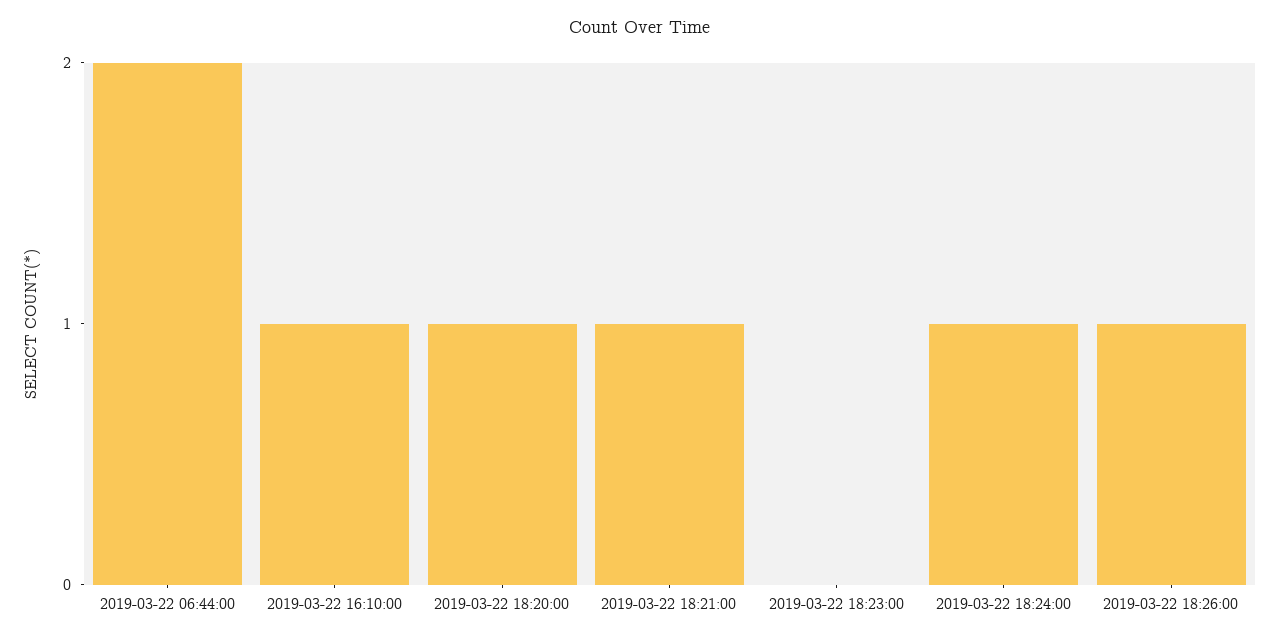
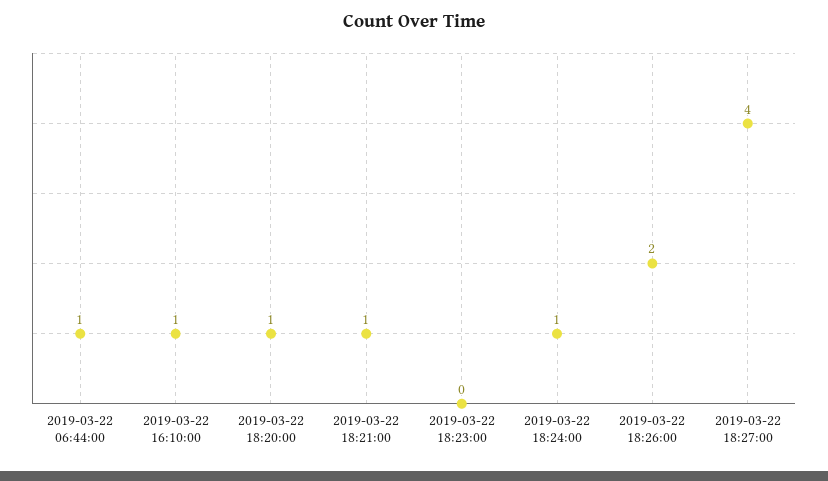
2019-03-22 06:44:00: 2 -> 1
2019-03-22 18:26:00: 1 -> 2
2019-03-22 18:27:00: none -> 4

